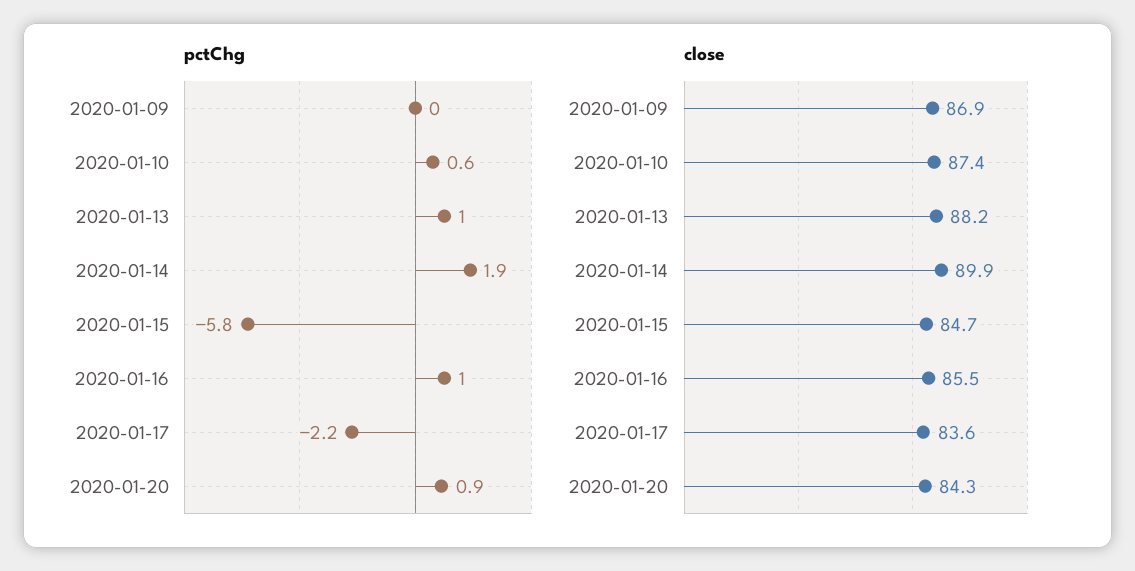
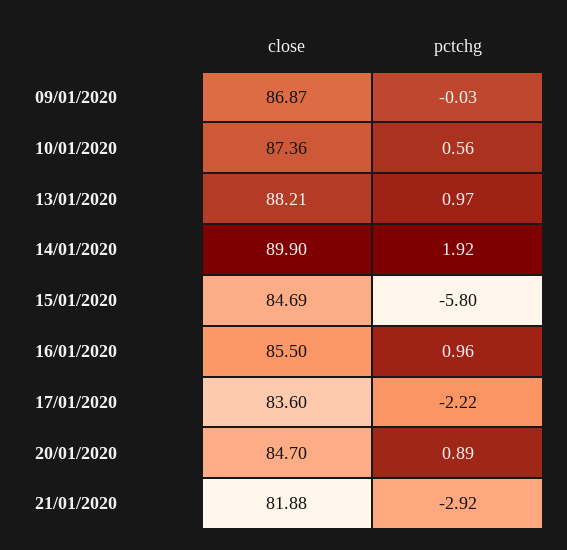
close, 2020-01-20: 84.3 -> 84.7
close, 21/01/2020: none -> 81.88
pctChg, 21/01/2020: none -> -2.92

